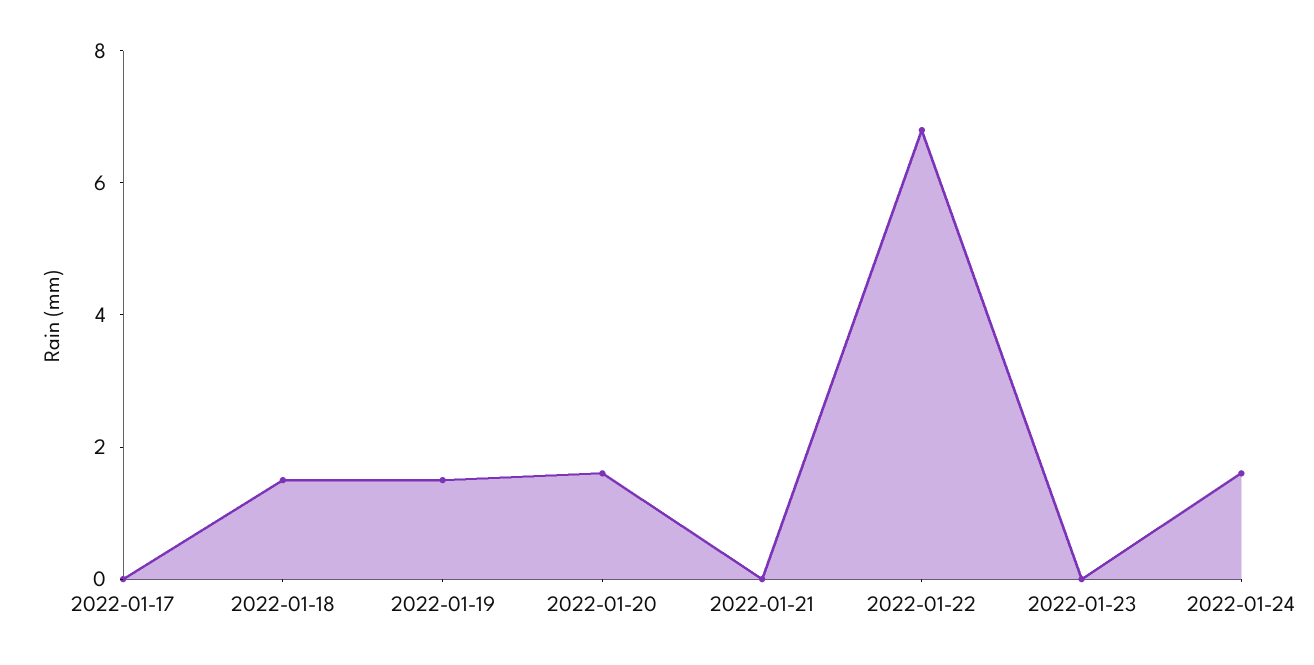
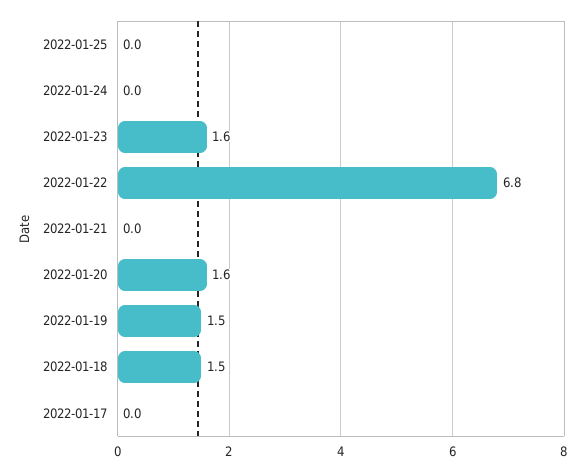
2022-01-23: 0 -> 1.6
2022-01-24: 1.5 -> 0
2022-01-25: none -> 0

